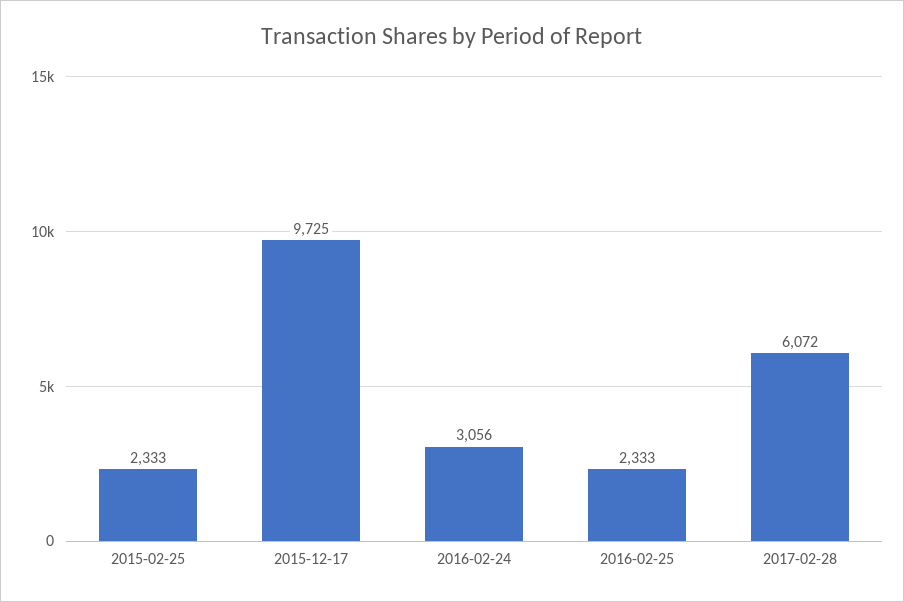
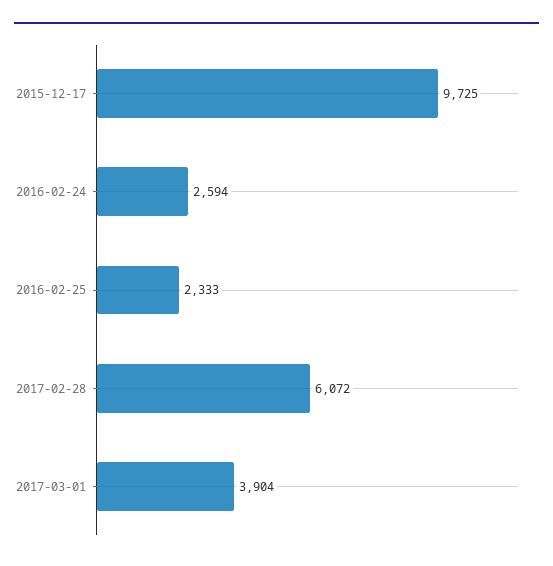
2015-02-25: 2333 -> none
2016-02-24: 3056 -> 2594
2017-03-01: none -> 3904

